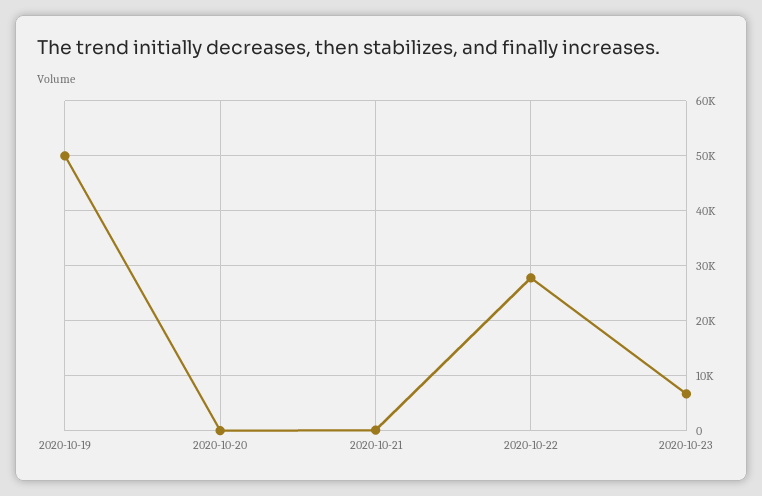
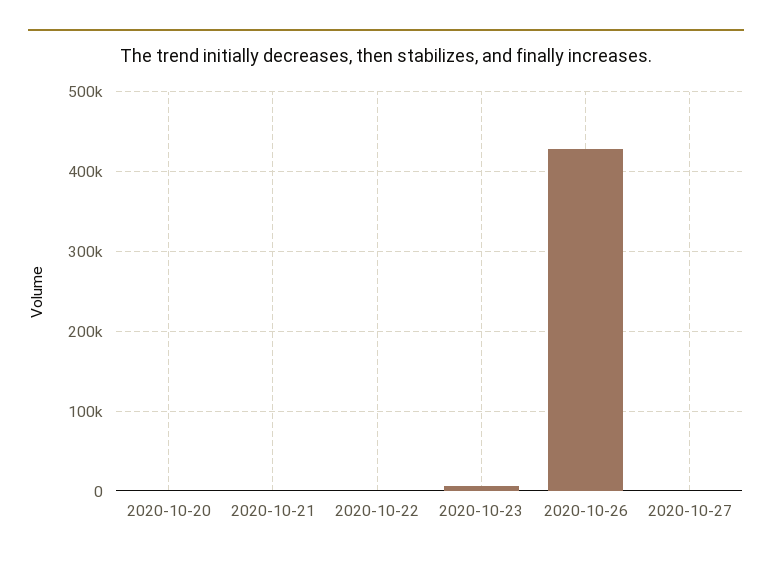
2020-10-19: 50000 -> none
2020-10-22: 28000 -> 0
2020-10-26: none -> 430000
2020-10-27: none -> 0

